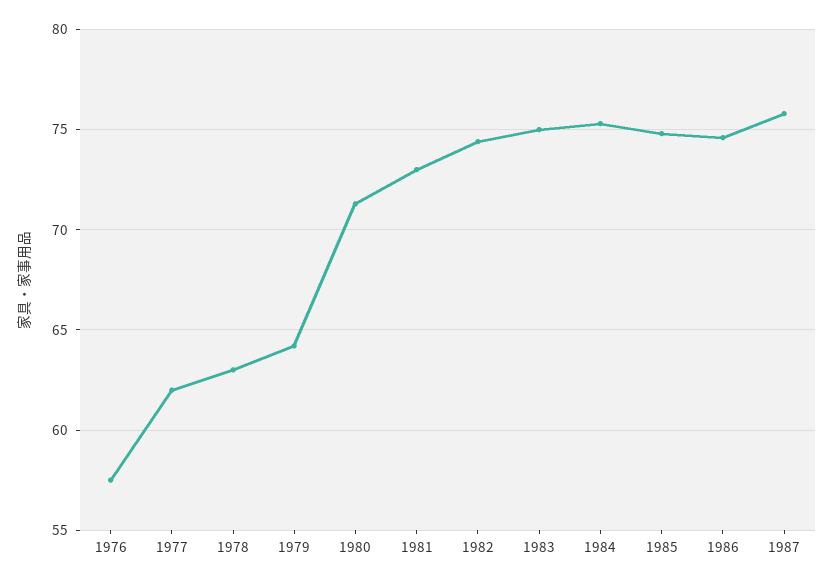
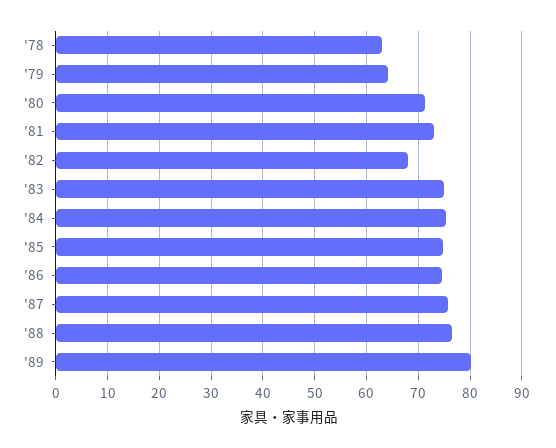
1976: 57.5 -> none
1977: 62 -> none
1982: 74.5 -> 68
'88: none -> 76
'89: none -> 80

